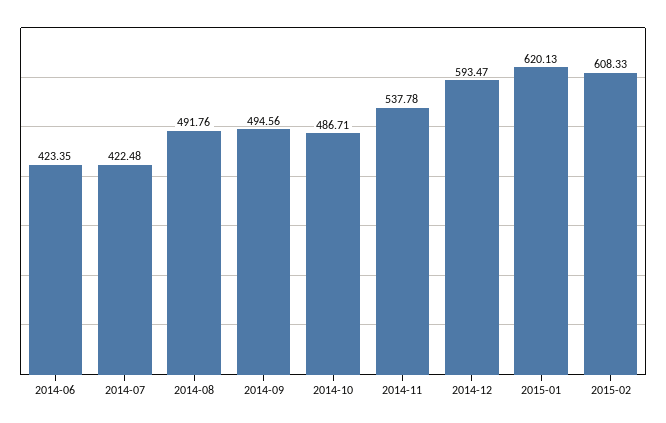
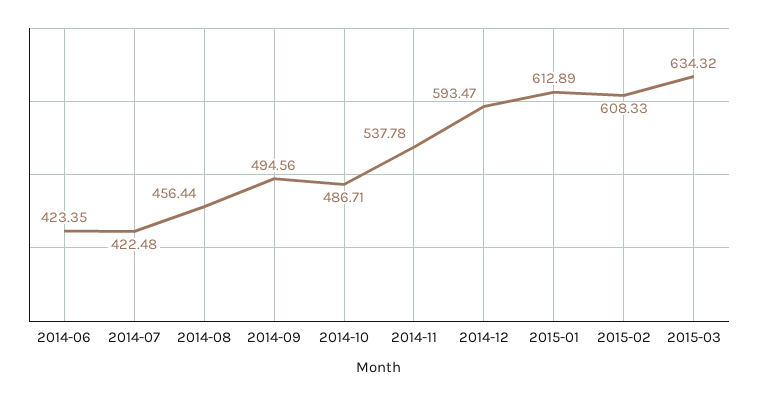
2014-08: 491.76 -> 456.44
2015-01: 620.13 -> 612.89
2015-03: none -> 634.32

